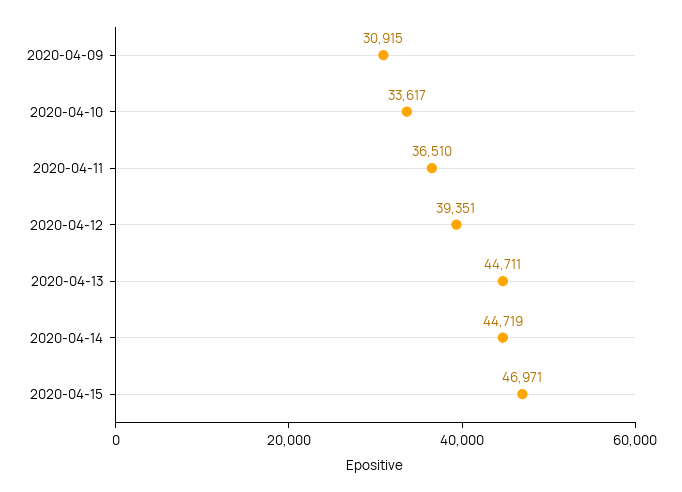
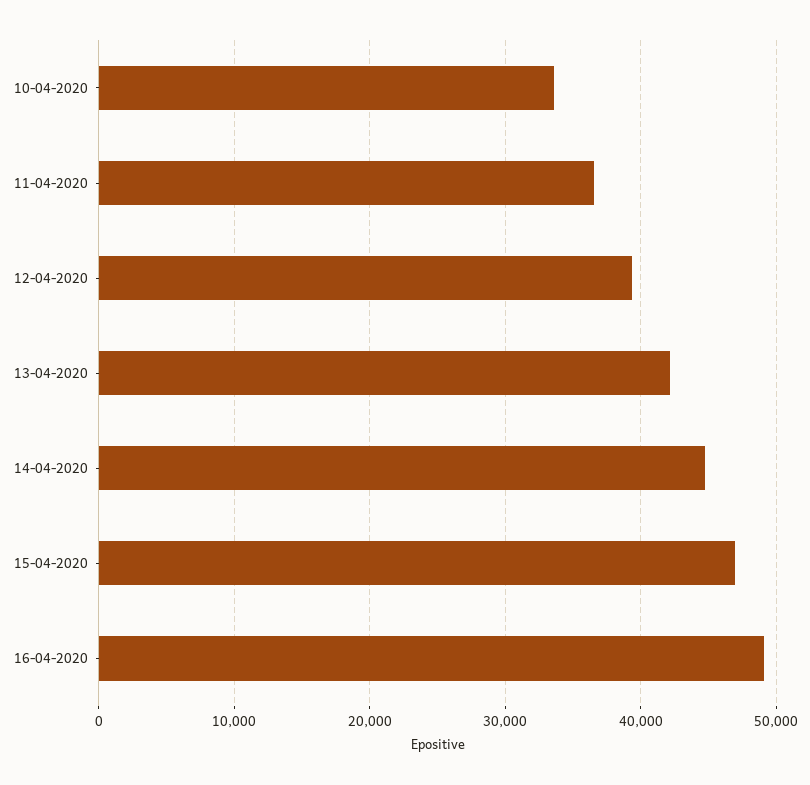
2020-04-09: 30915 -> none
2020-04-13: 44711 -> 42000
16-04-2020: none -> 49000

